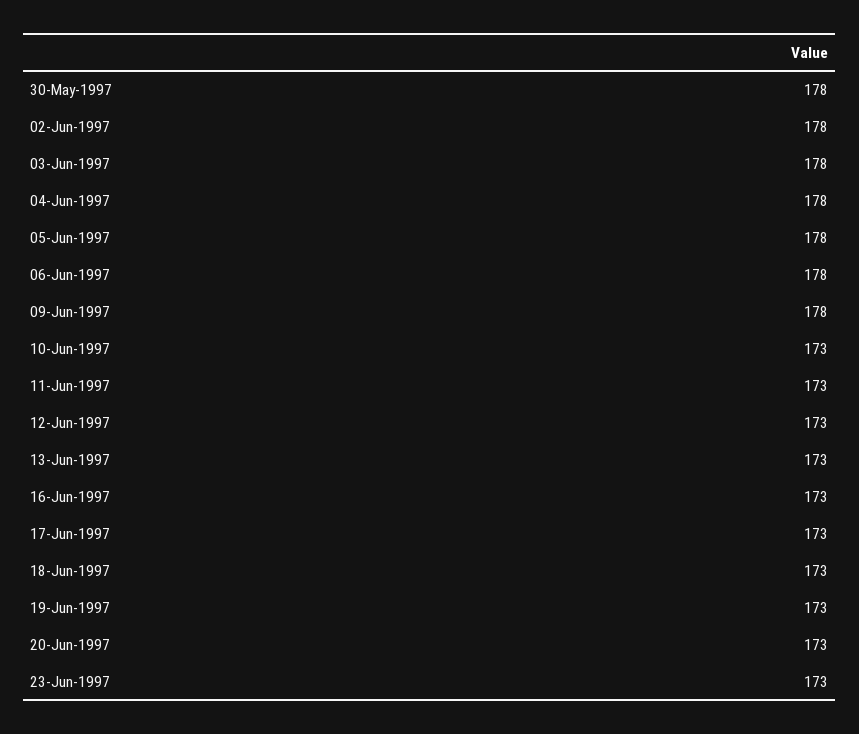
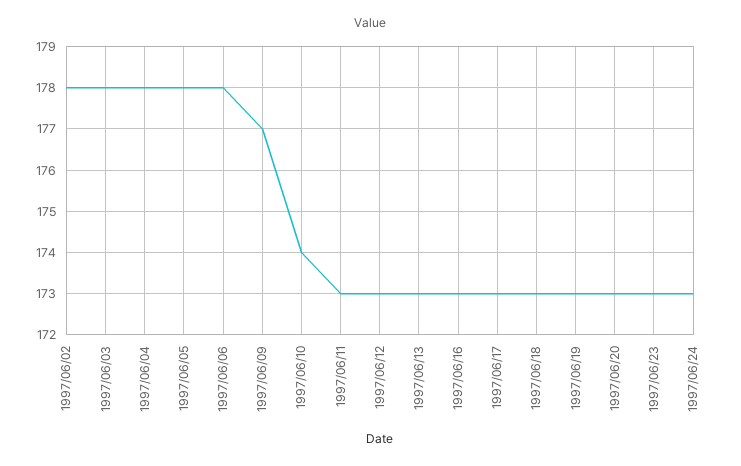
30-May-1997: 178 -> none
09-Jun-1997: 178 -> 177
10-Jun-1997: 173 -> 174
1997/06/24: none -> 173

